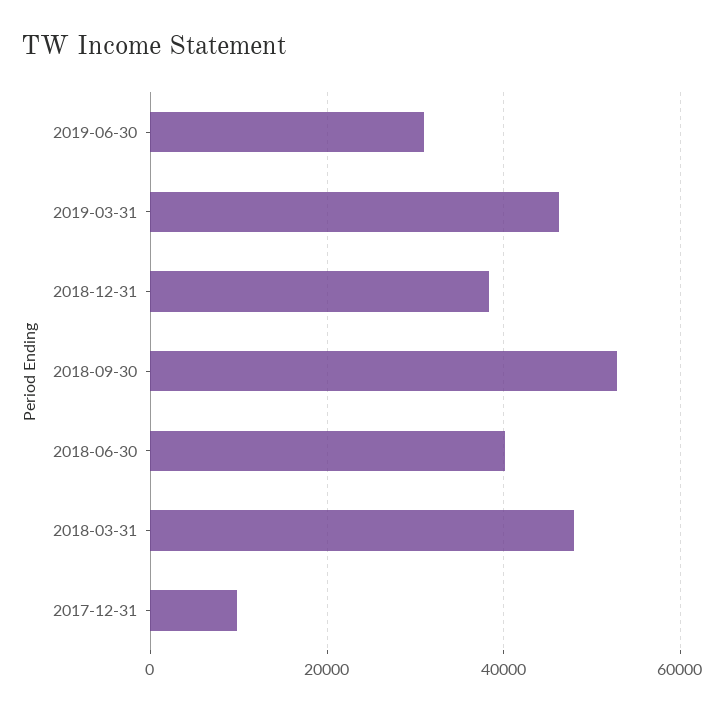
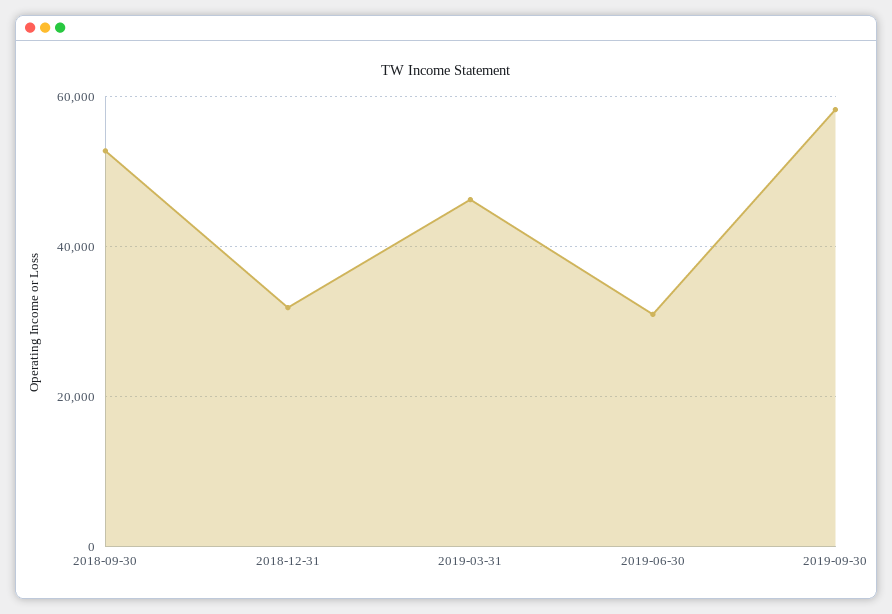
2018-12-31: 38000 -> 32000
2018-06-30: 40000 -> none
2018-03-31: 48000 -> none
2017-12-31: 10000 -> none
2019-09-30: none -> 58000

